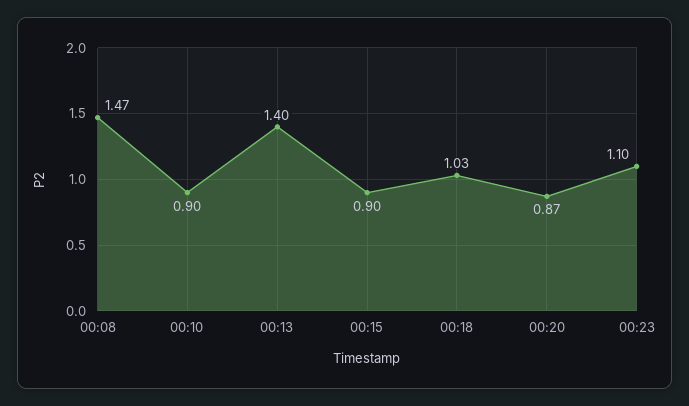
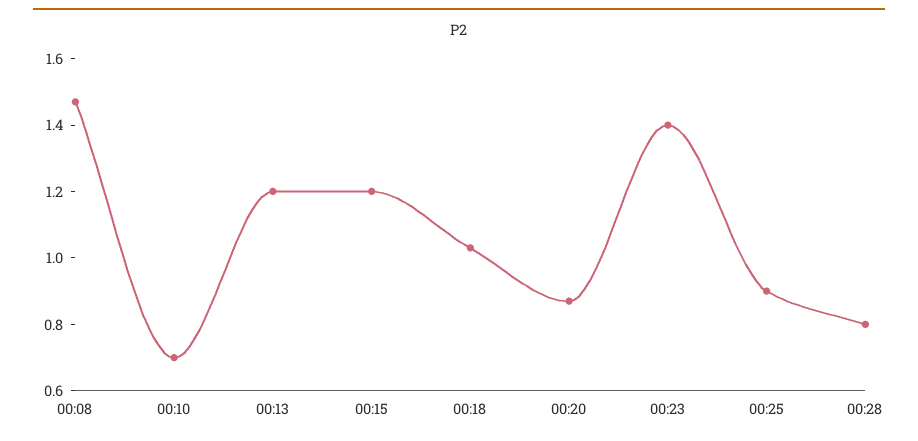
00:10: 0.9 -> 0.7
00:13: 1.4 -> 1.2
00:15: 0.9 -> 1.2
00:23: 1.1 -> 1.4
00:25: none -> 0.9
00:28: none -> 0.8

